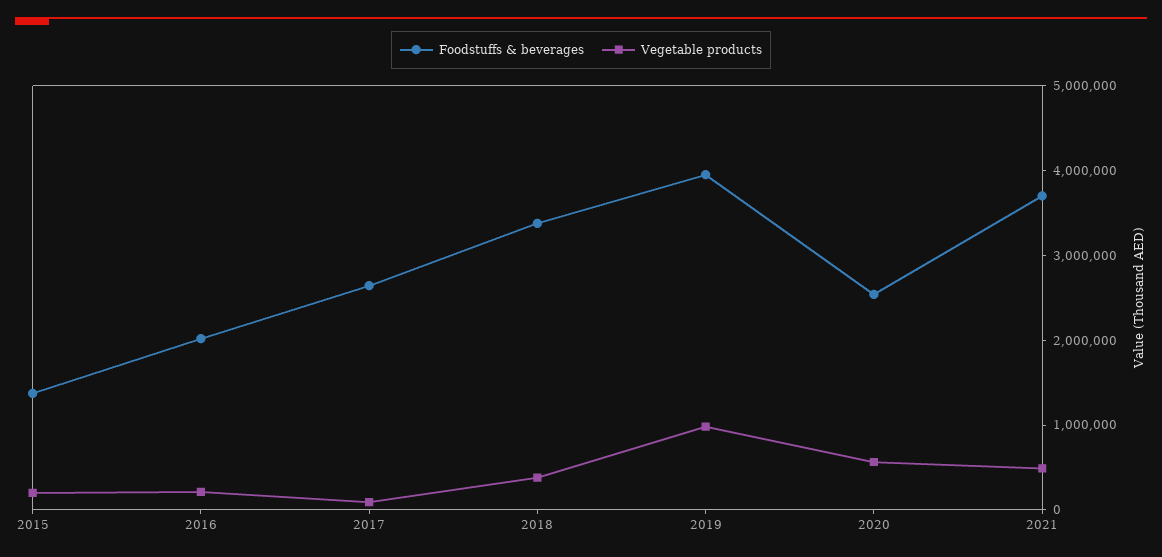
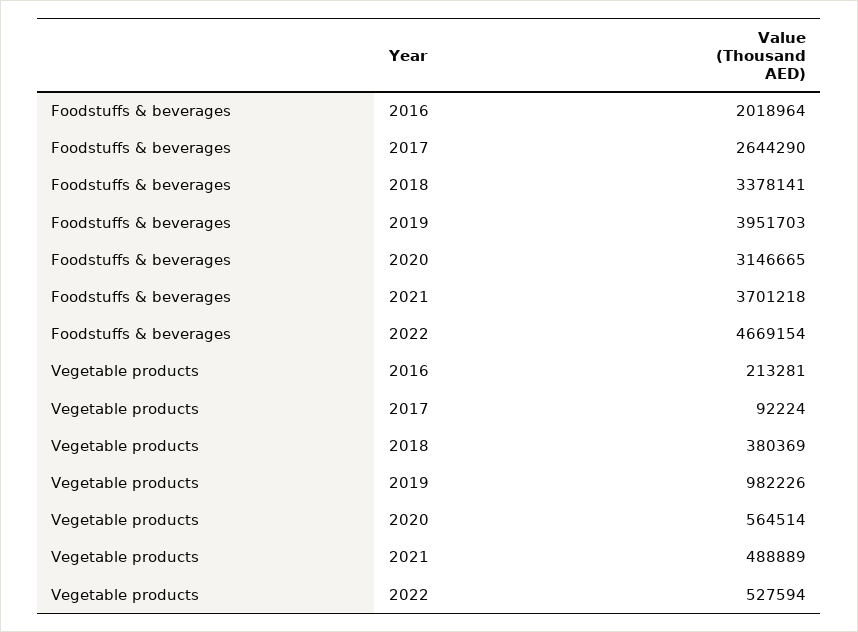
Foodstuffs & beverages, 2015: 1400000 -> none
Vegetable products, 2015: 200000 -> none
Foodstuffs & beverages, 2020: 2600000 -> 3146665
Foodstuffs & beverages, 2022: none -> 4669154
Vegetable products, 2022: none -> 527594

